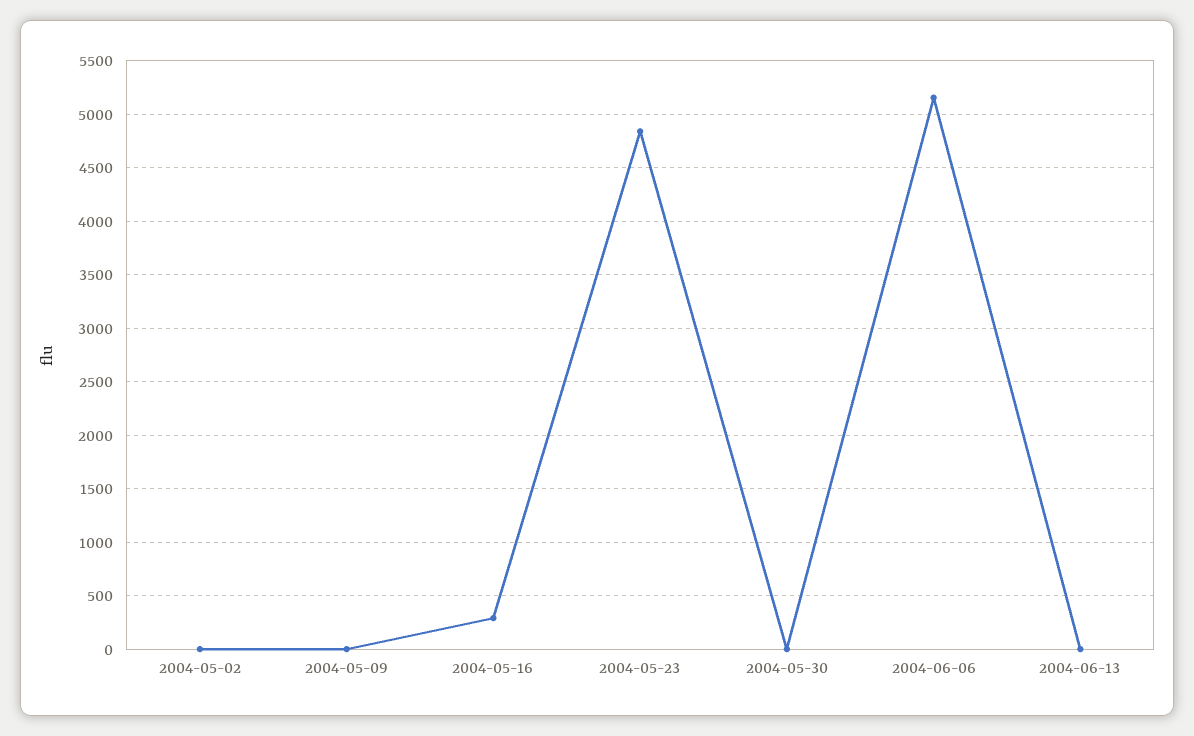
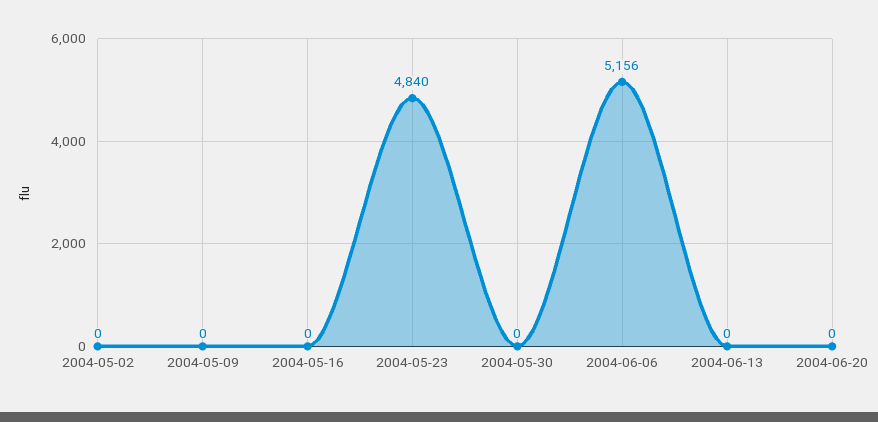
2004-05-16: 300 -> 0
2004-06-20: none -> 0

